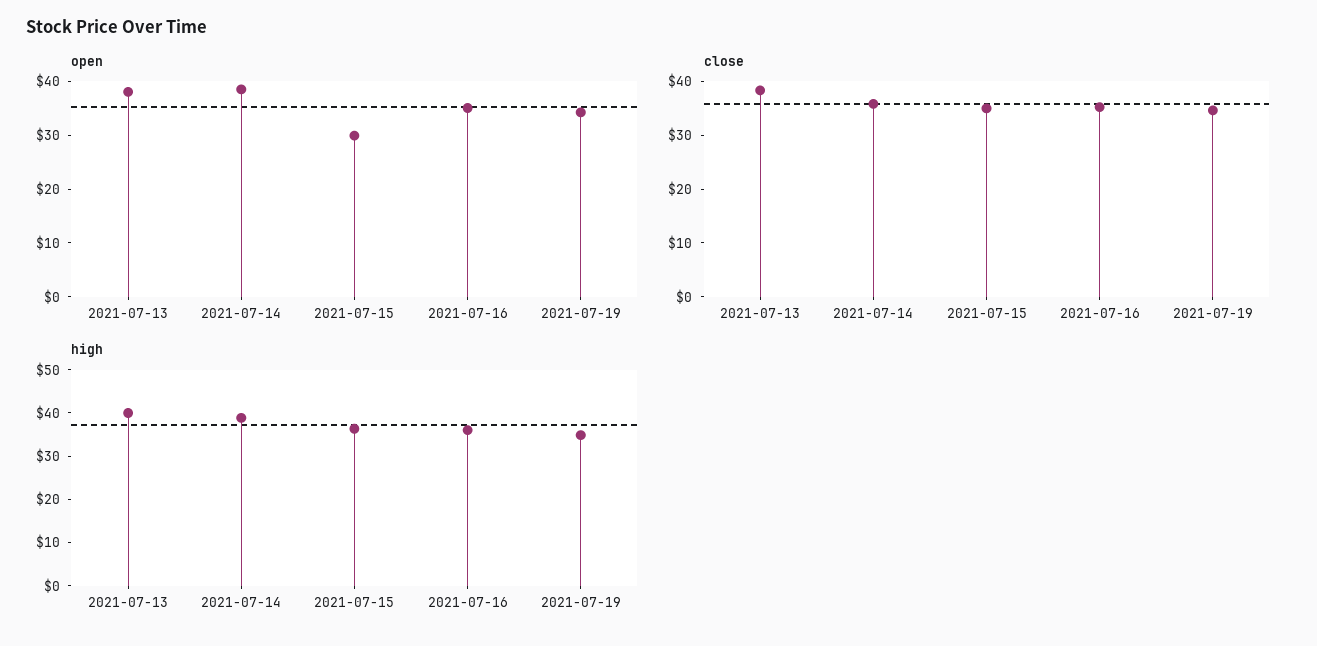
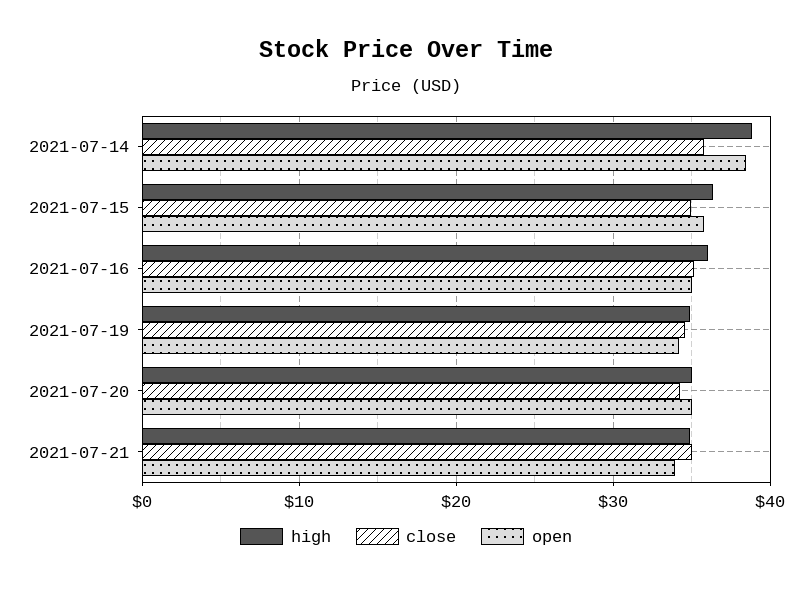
open, 2021-07-13: 38 -> none
open, 2021-07-15: 30 -> 36
close, 2021-07-13: 38 -> none
high, 2021-07-13: 40 -> none
high, 2021-07-20: none -> 35
close, 2021-07-20: none -> 34
open, 2021-07-20: none -> 35
high, 2021-07-21: none -> 35
close, 2021-07-21: none -> 35
open, 2021-07-21: none -> 34

